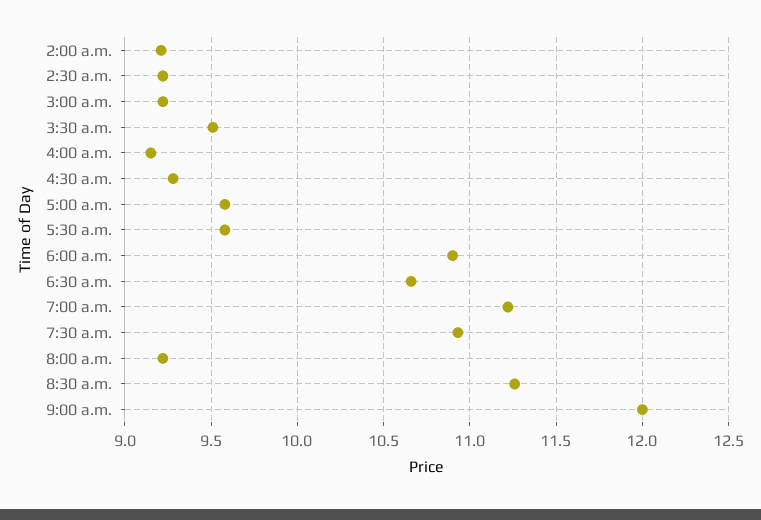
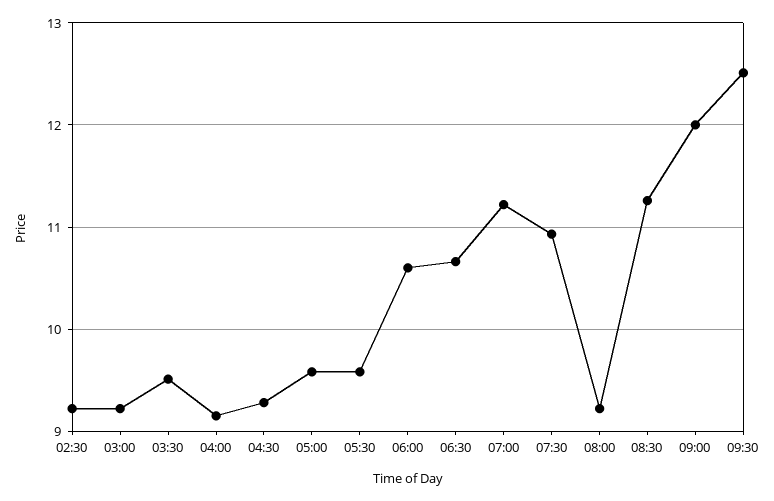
2:00 a.m.: 9.2 -> none
6:00 a.m.: 10.9 -> 10.6
09:30: none -> 12.5

